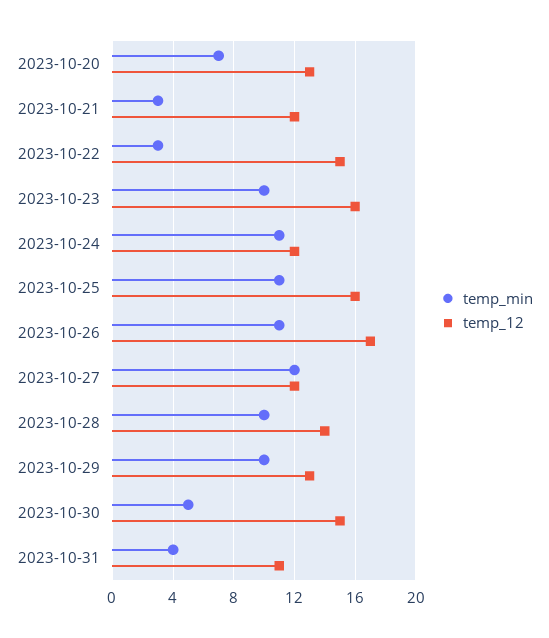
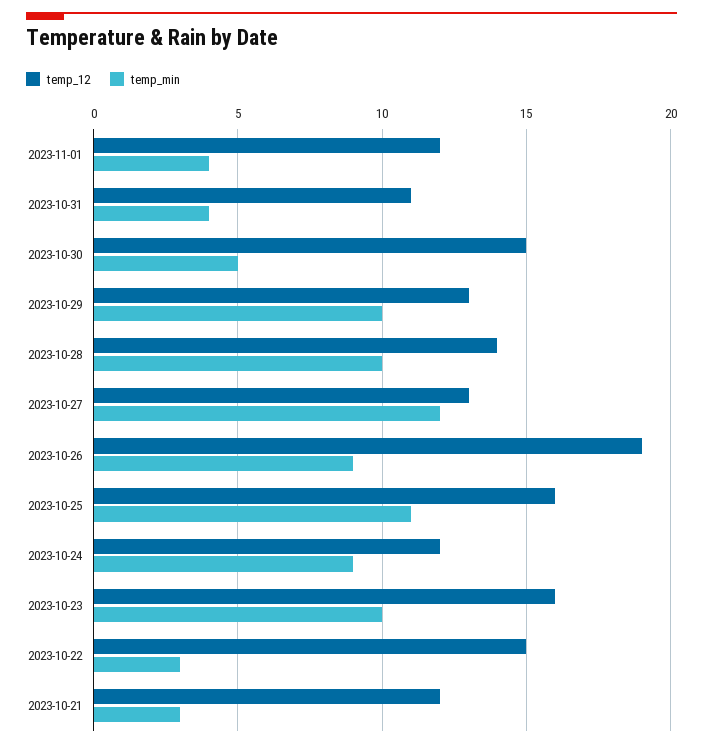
temp_min, 2023-10-20: 7 -> none
temp_12, 2023-10-20: 13 -> none
temp_min, 2023-10-24: 11 -> 9
temp_min, 2023-10-26: 11 -> 9
temp_12, 2023-10-26: 17 -> 19
temp_12, 2023-10-27: 12 -> 13
temp_12, 2023-11-01: none -> 12
temp_min, 2023-11-01: none -> 4

